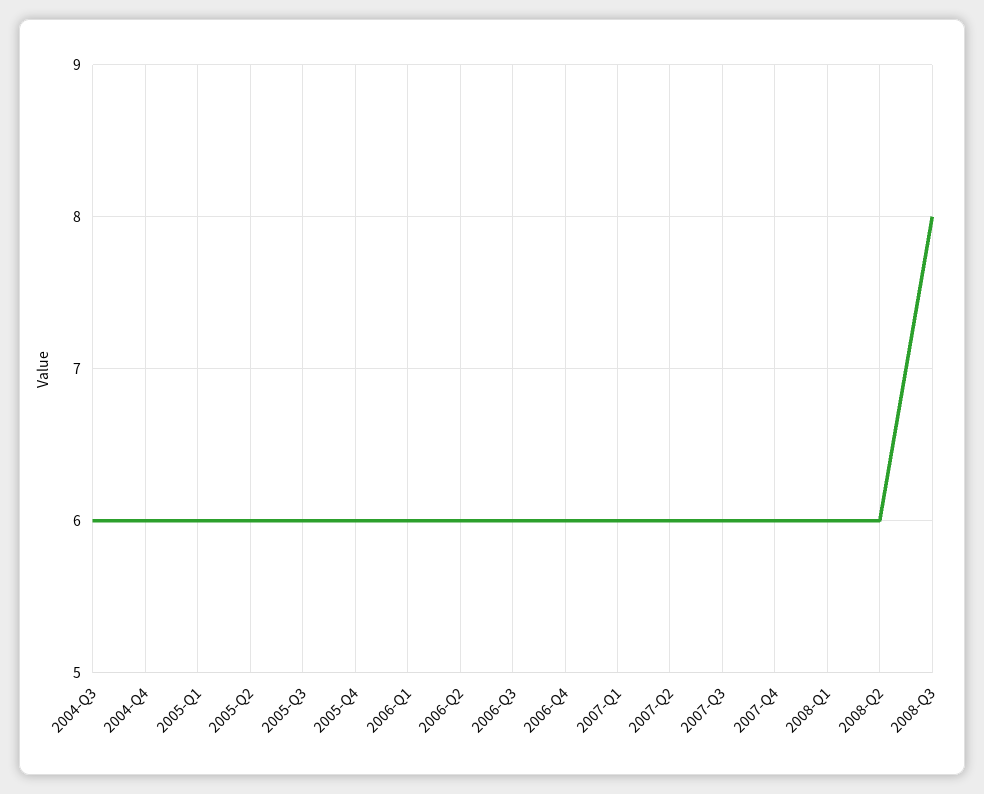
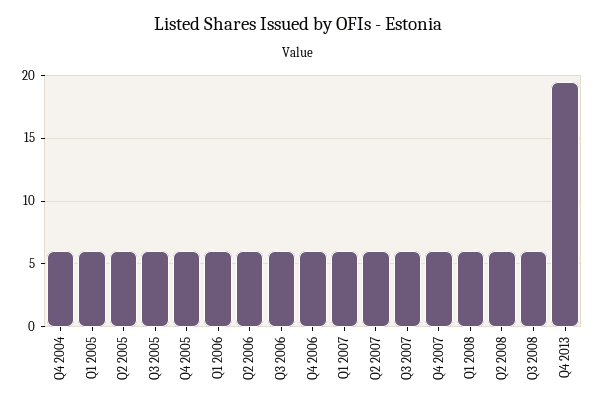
2004-Q3: 6 -> none
2008-Q3: 8 -> 6
Q4 2013: none -> 19.5

